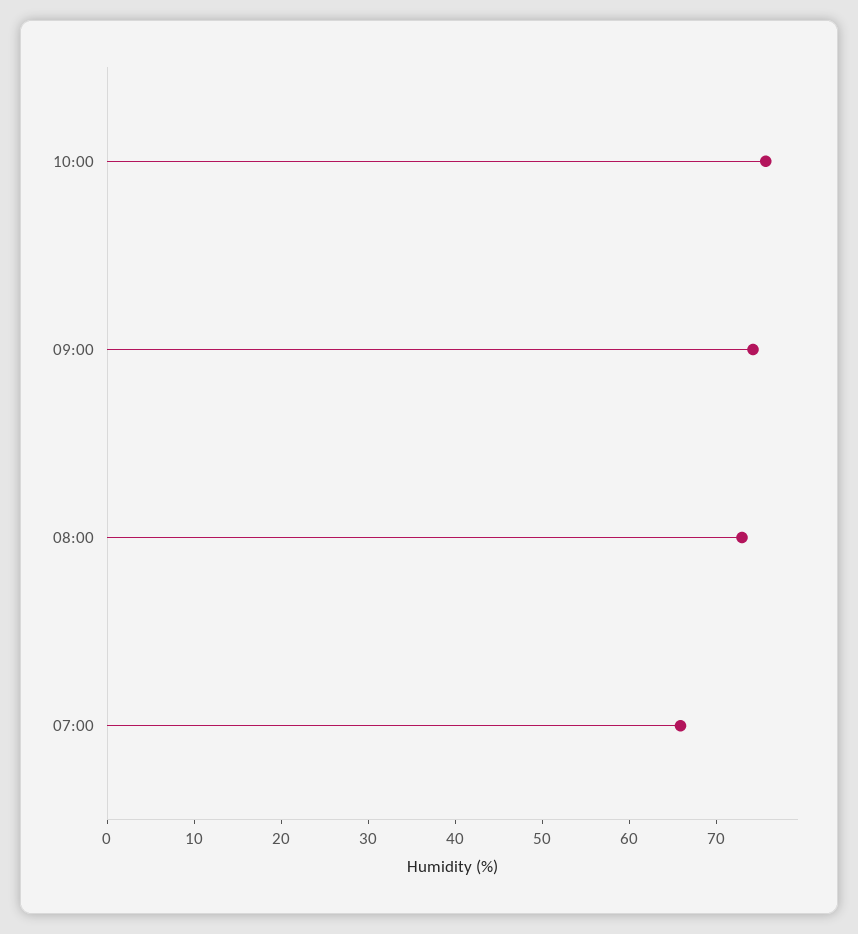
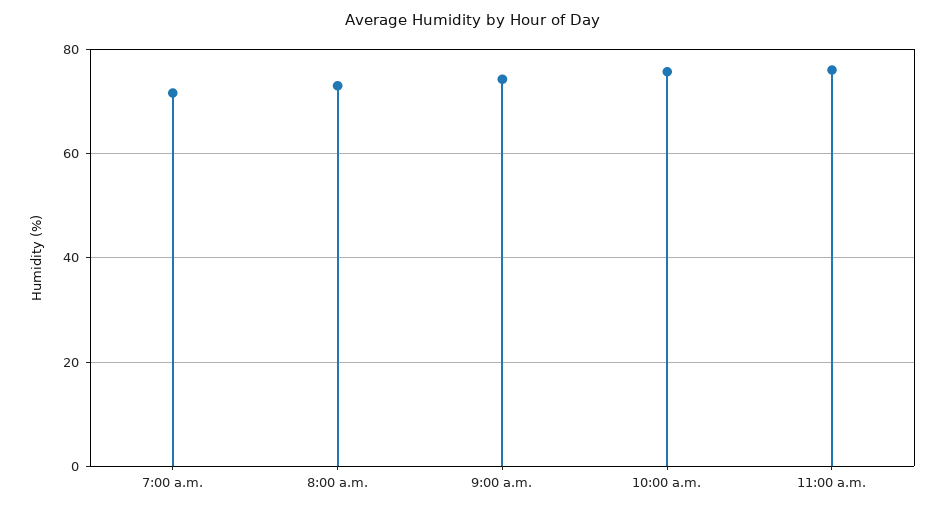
07:00: 66 -> 72
11:00 a.m.: none -> 76

